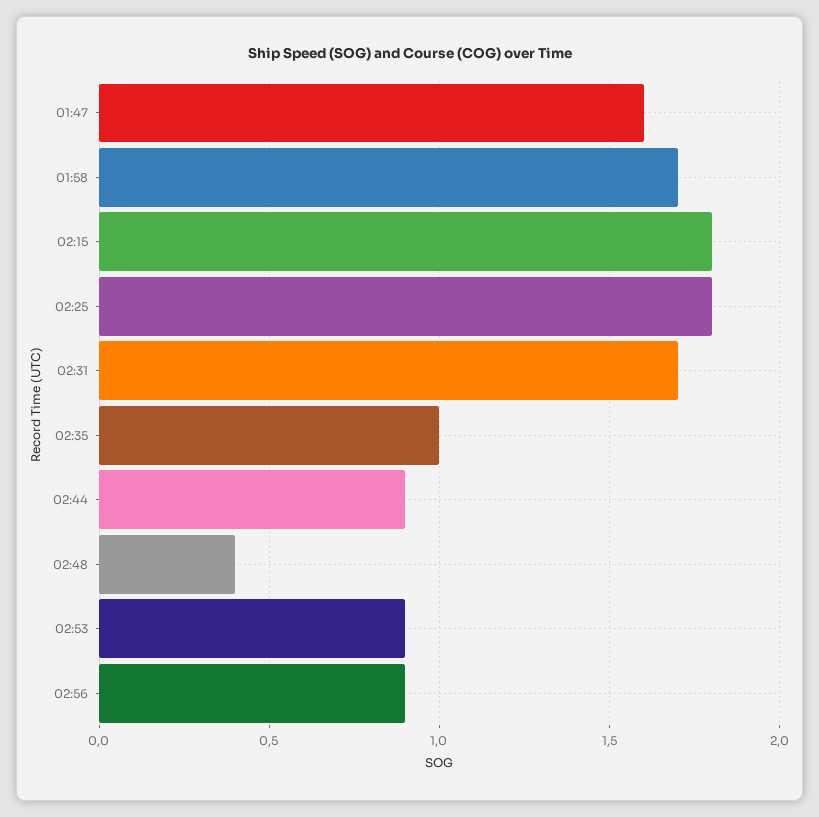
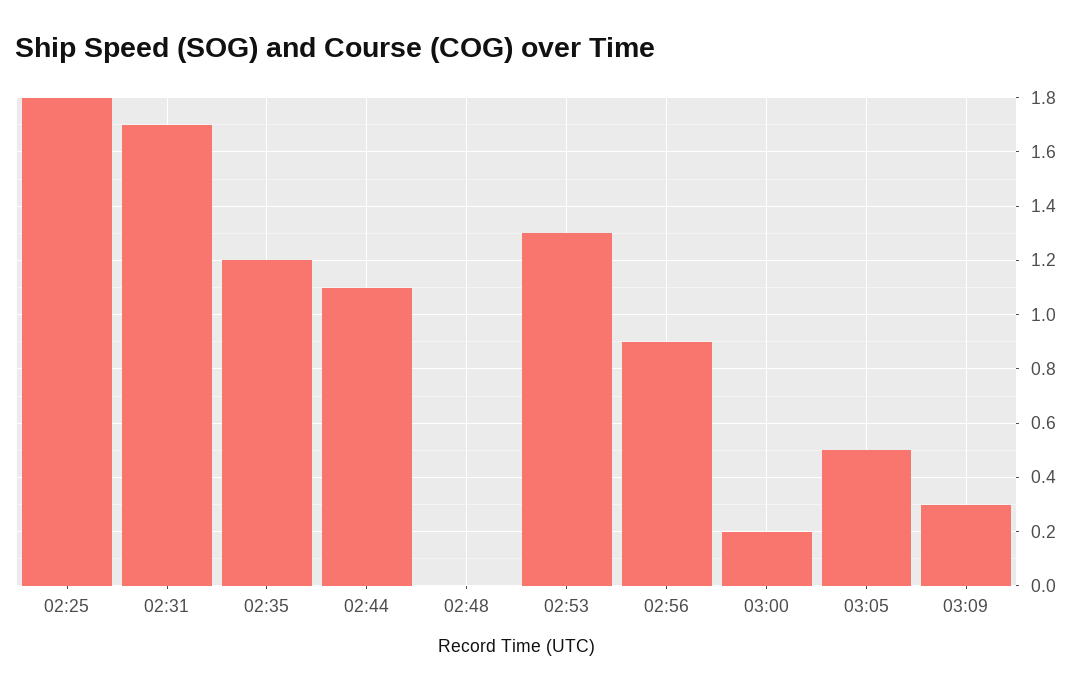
01:47: 1.6 -> none
01:58: 1.7 -> none
02:15: 1.8 -> none
02:35: 1 -> 1.2
02:44: 0.9 -> 1.1
02:48: 0.4 -> 0
02:53: 0.9 -> 1.3
03:00: none -> 0.2
03:05: none -> 0.5
03:09: none -> 0.3

